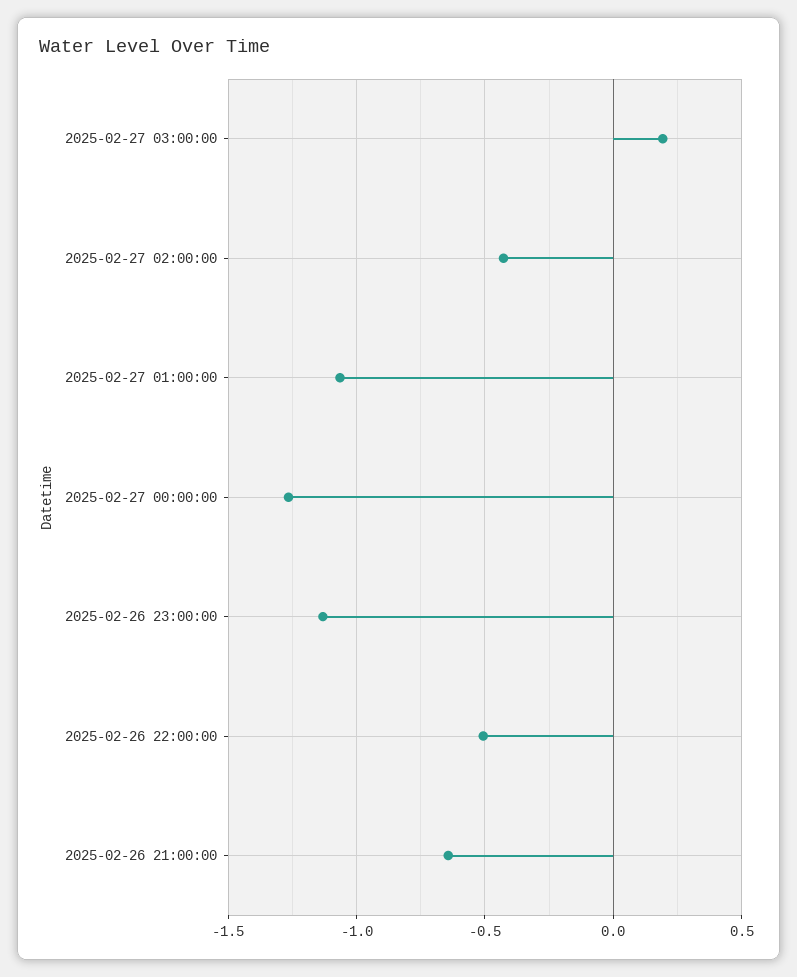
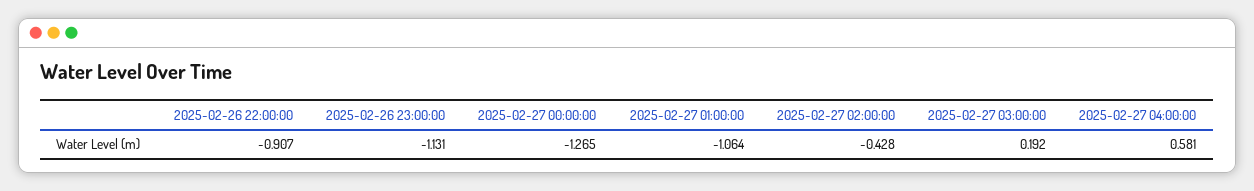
2025-02-26 22:00:00: -0.5 -> -0.907
2025-02-26 21:00:00: -0.65 -> none
2025-02-27 04:00:00: none -> 0.581

